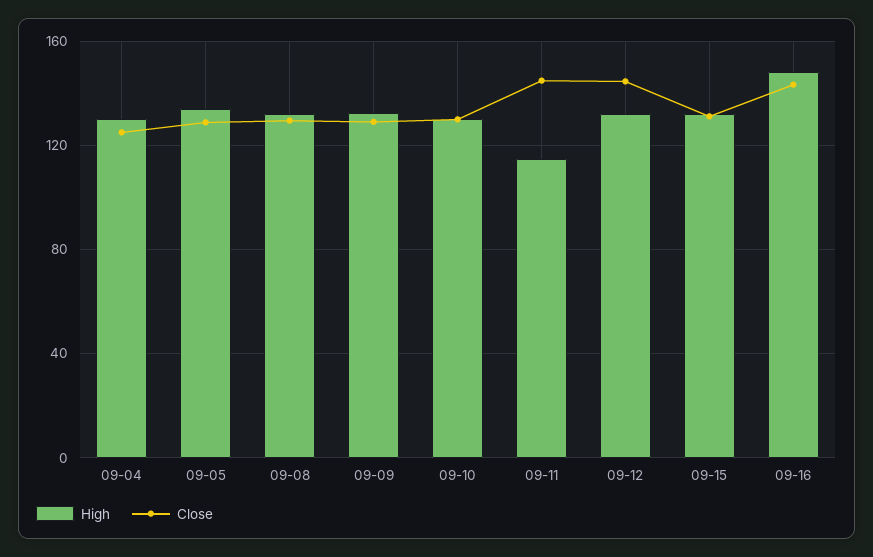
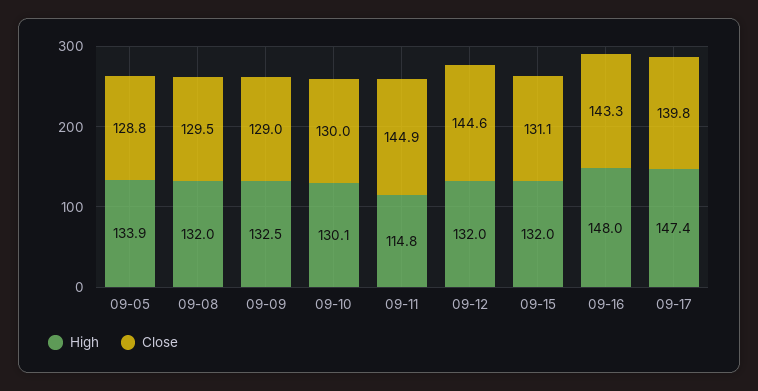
High, 09-04: 130 -> none
Close, 09-04: 125 -> none
High, 09-17: none -> 147.4
Close, 09-17: none -> 139.8

